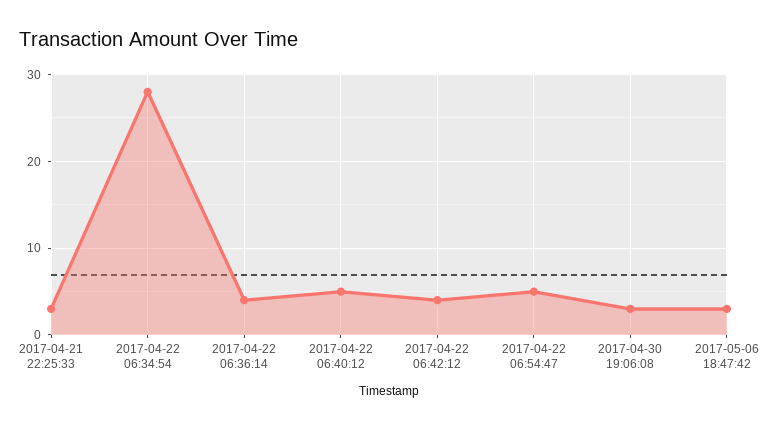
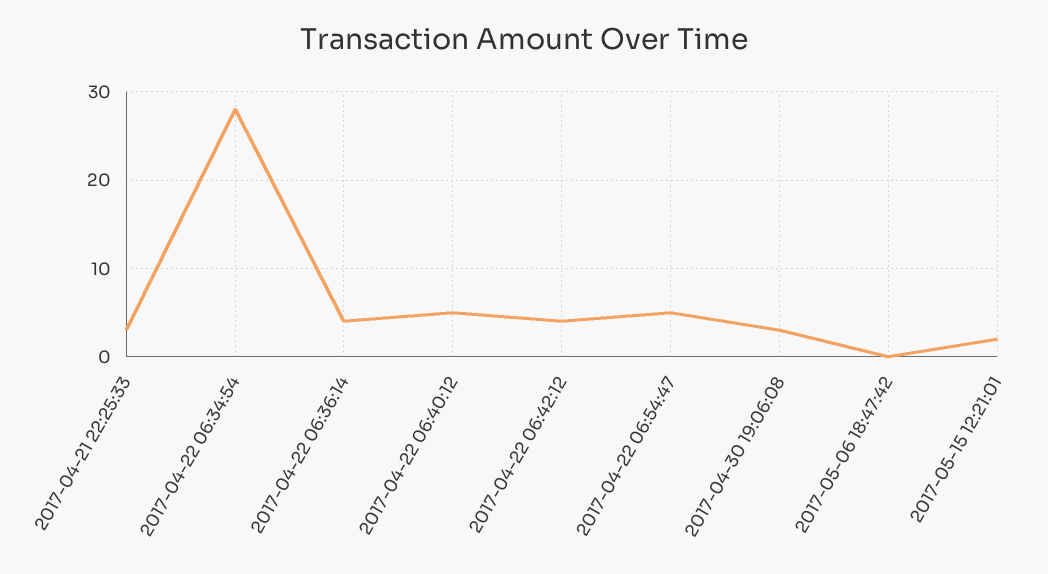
2017-05-06 18:47:42: 3 -> 0
2017-05-15 12:21:01: none -> 2

